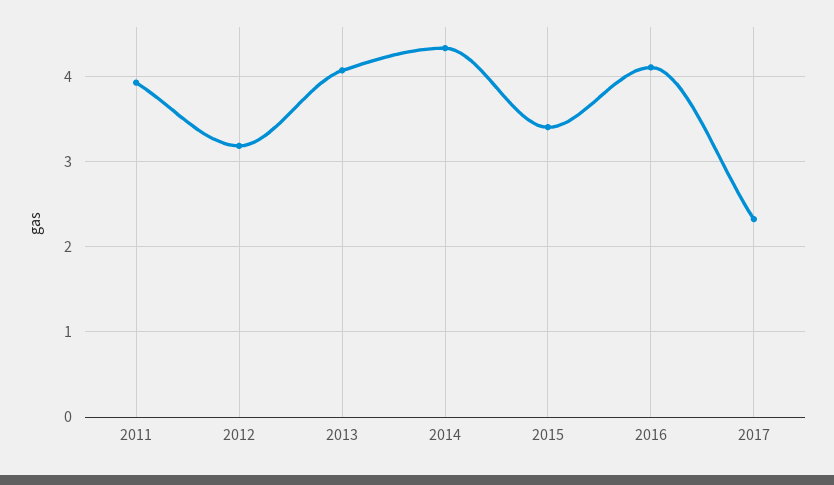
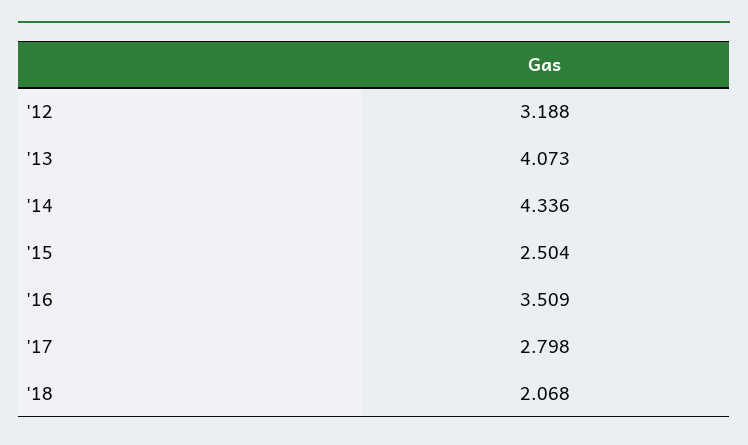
2011: 3.9 -> none
2015: 3.4 -> 2.504
2016: 4.1 -> 3.509
2017: 2.3 -> 2.798
'18: none -> 2.068

